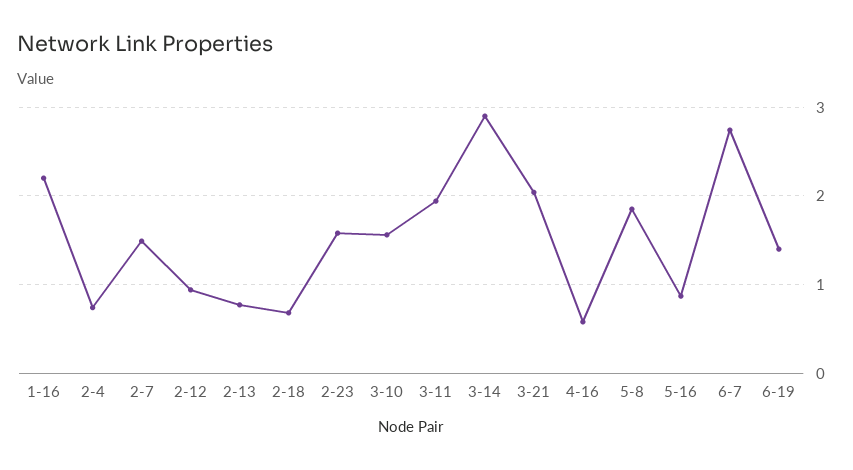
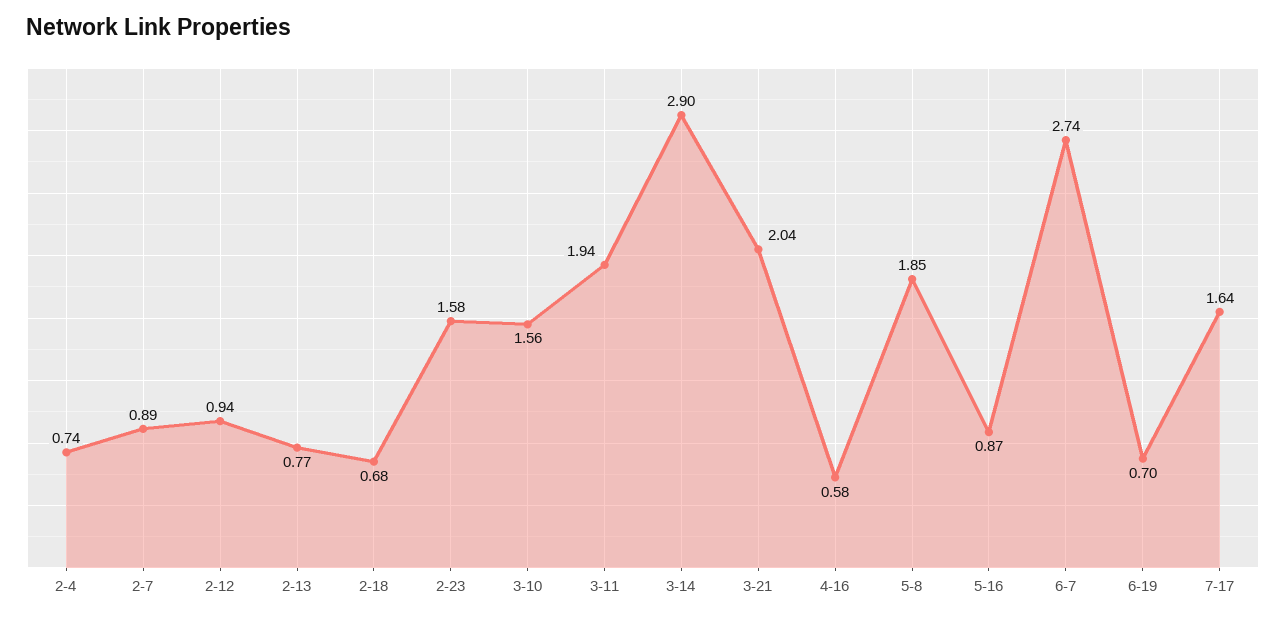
1-16: 2.2 -> none
2-7: 1.5 -> 0.89
6-19: 1.4 -> 0.7
7-17: none -> 1.64

